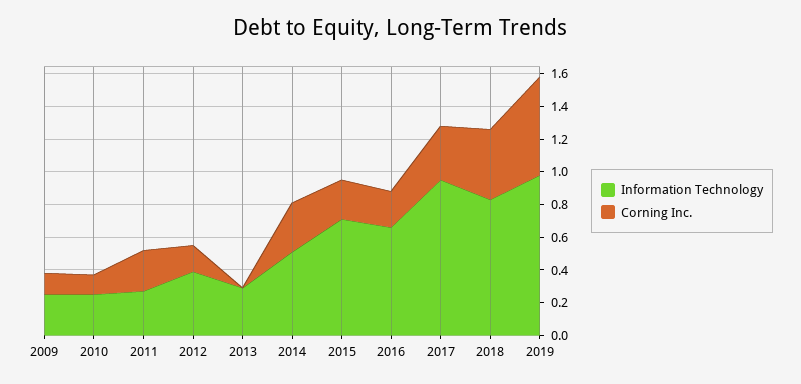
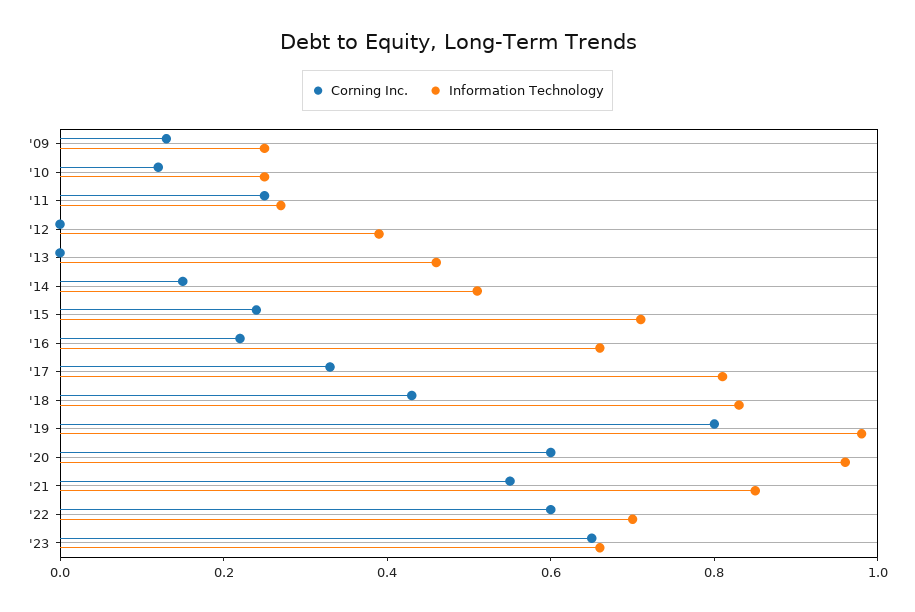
Corning Inc., 2012: 0.15 -> 0
Information Technology, 2013: 0.3 -> 0.45
Corning Inc., 2014: 0.3 -> 0.15
Information Technology, 2017: 0.95 -> 0.8
Corning Inc., 2019: 0.6 -> 0.8
Corning Inc., '20: none -> 0.6
Information Technology, '20: none -> 0.95
Corning Inc., '21: none -> 0.55
Information Technology, '21: none -> 0.85
Corning Inc., '22: none -> 0.6
Information Technology, '22: none -> 0.7
Corning Inc., '23: none -> 0.65
Information Technology, '23: none -> 0.65

